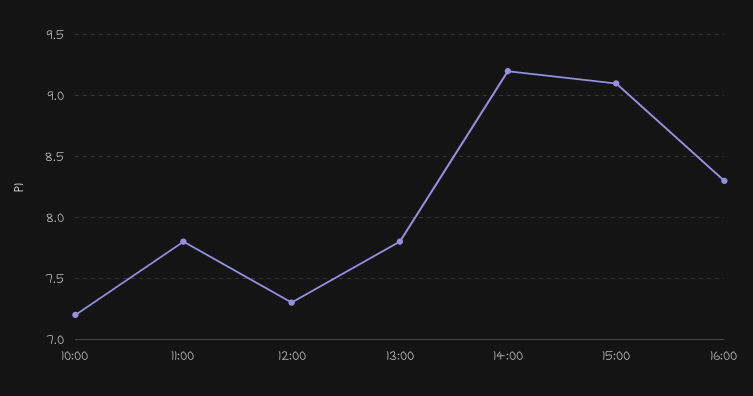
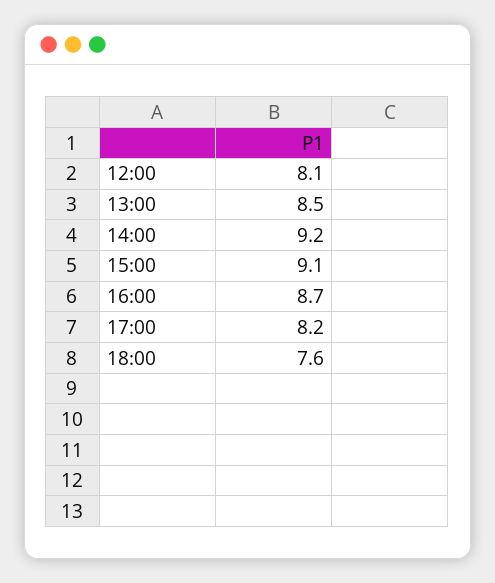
10:00: 7.2 -> none
11:00: 7.8 -> none
12:00: 7.3 -> 8.1
13:00: 7.8 -> 8.5
16:00: 8.3 -> 8.7
17:00: none -> 8.2
18:00: none -> 7.6

